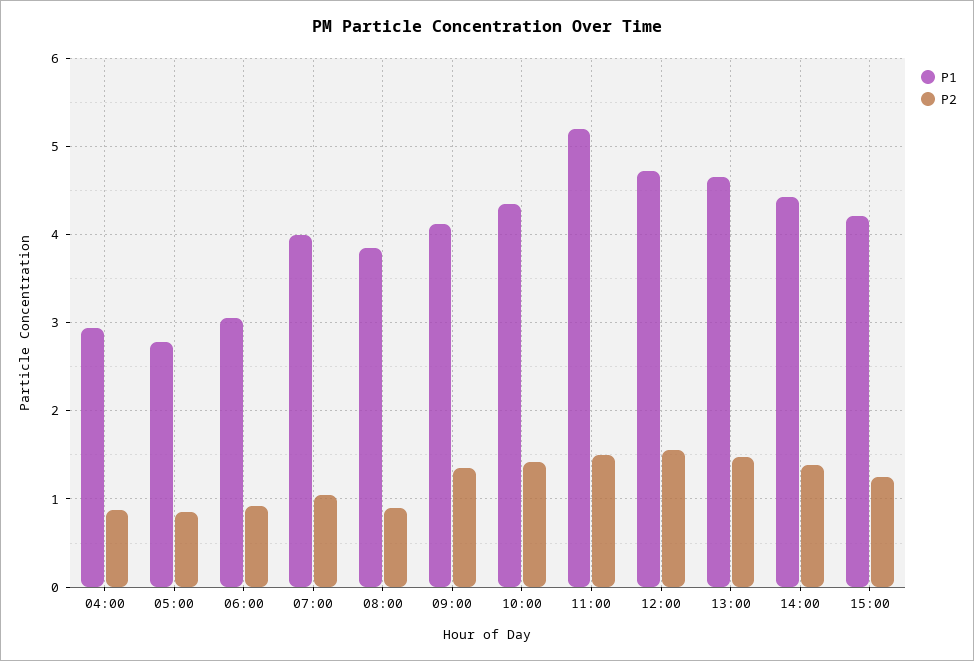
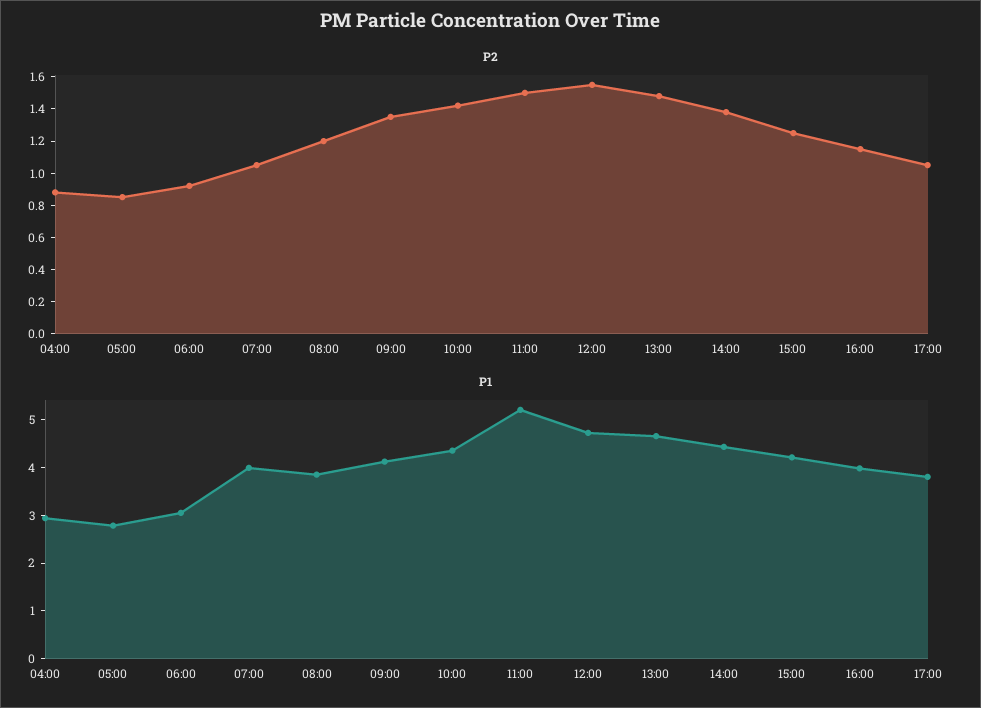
P2, 08:00: 0.9 -> 1.2
P2, 16:00: none -> 1.15
P2, 17:00: none -> 1.05
P1, 16:00: none -> 4
P1, 17:00: none -> 3.8

